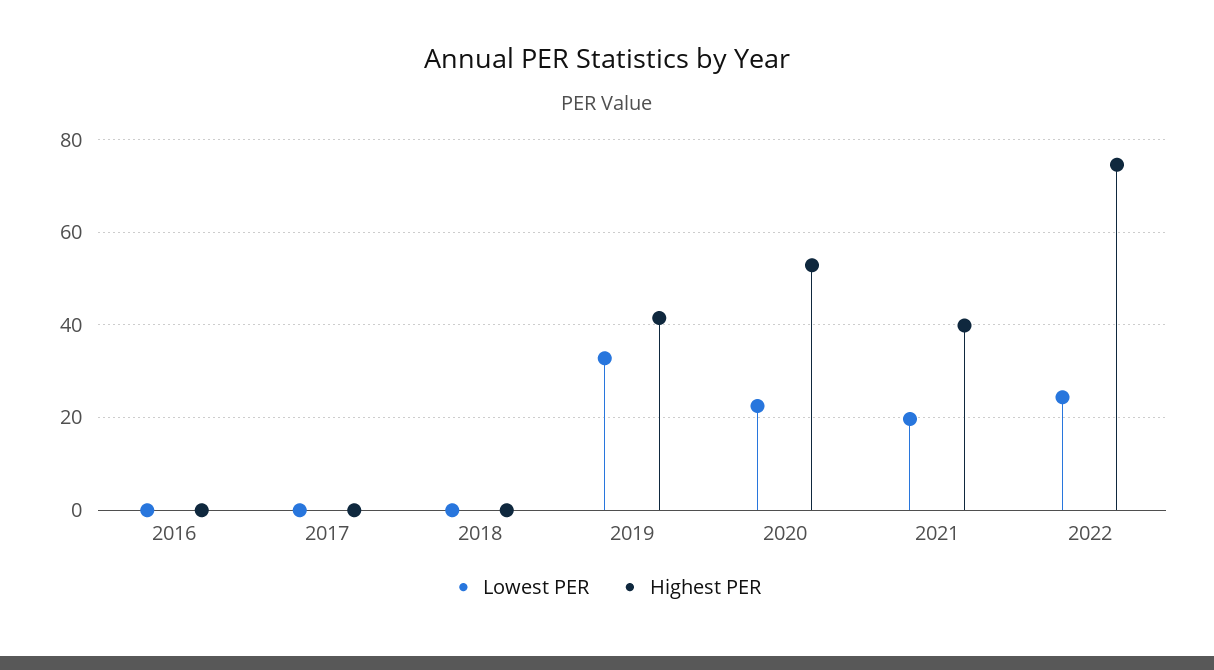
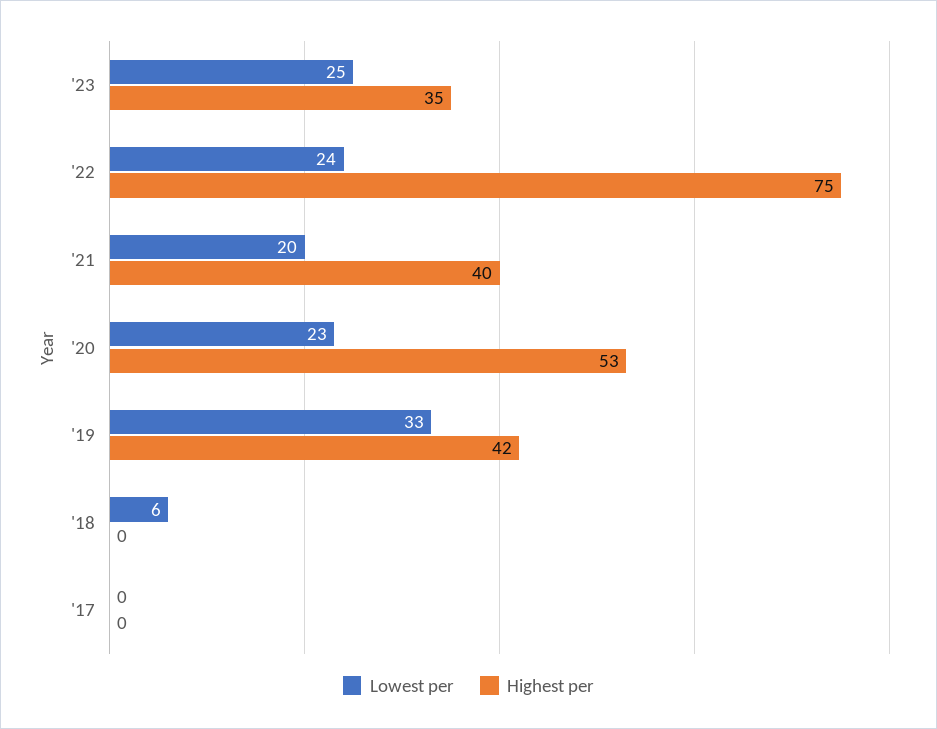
Lowest PER, 2016: 0 -> none
Highest PER, 2016: 0 -> none
Lowest PER, 2018: 0 -> 6
Lowest PER, '23: none -> 25
Highest PER, '23: none -> 35

